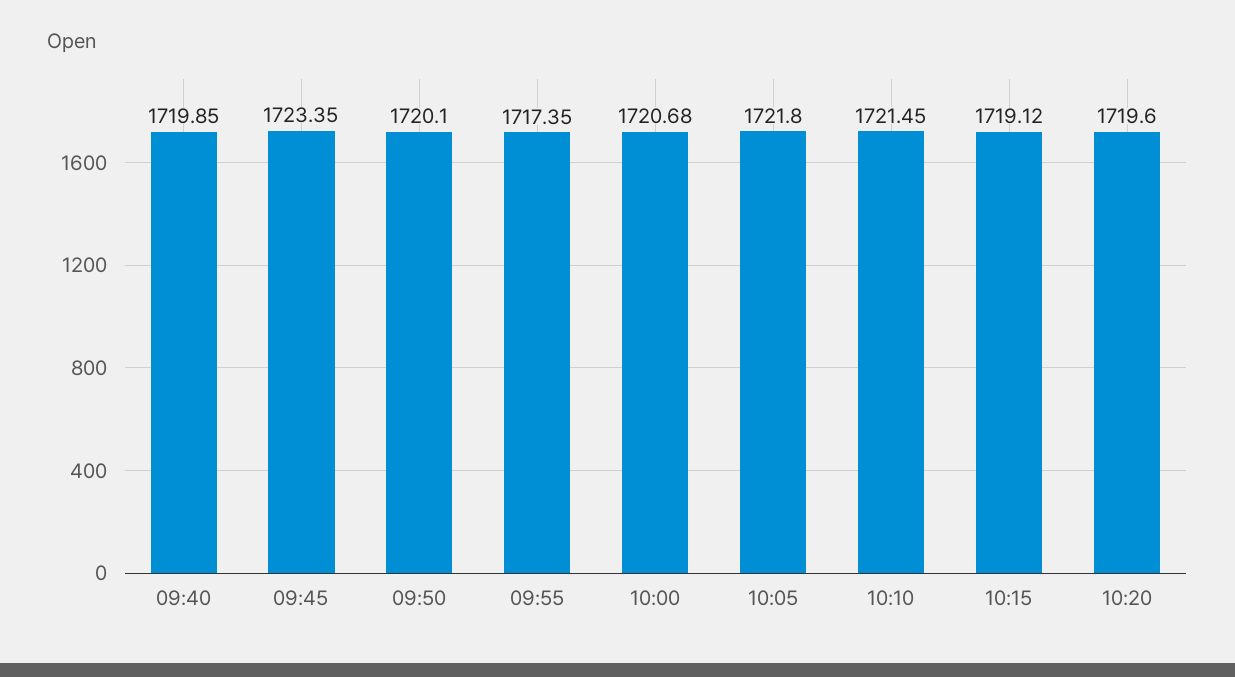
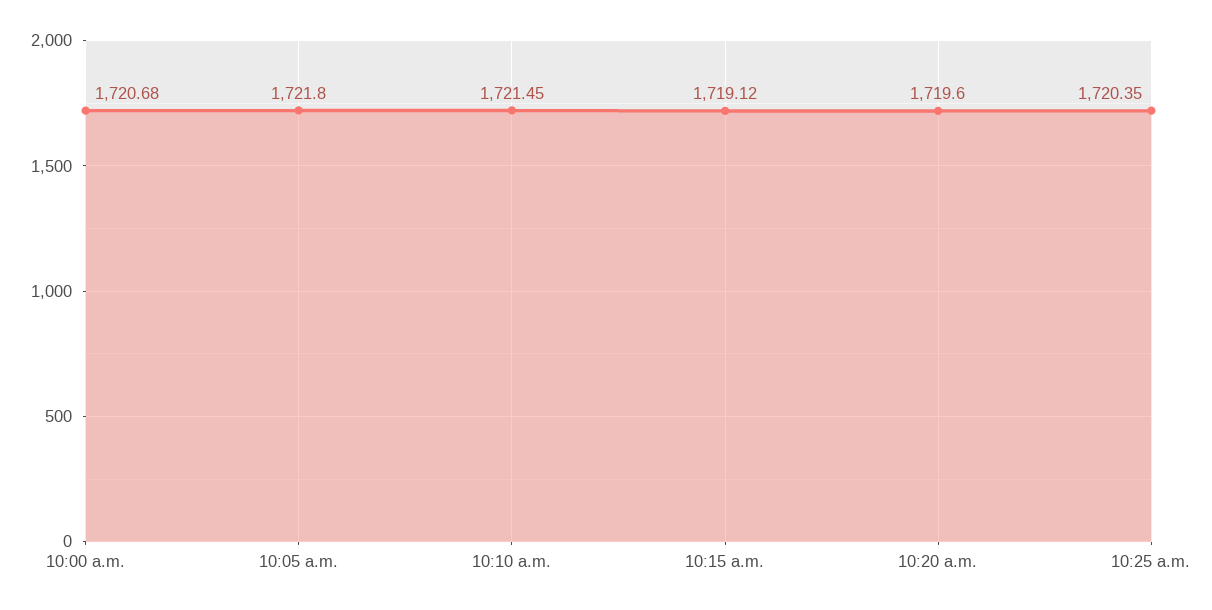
09:40: 1719.85 -> none
09:45: 1723.35 -> none
09:50: 1720.1 -> none
09:55: 1717.35 -> none
10:25 a.m.: none -> 1720.35

